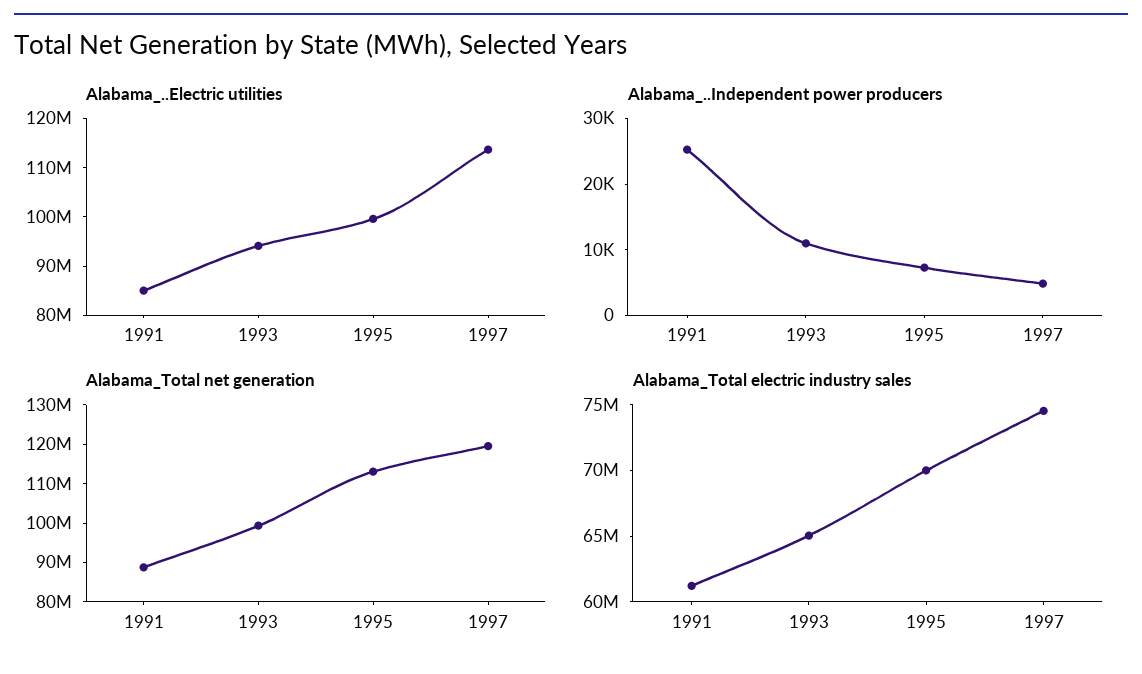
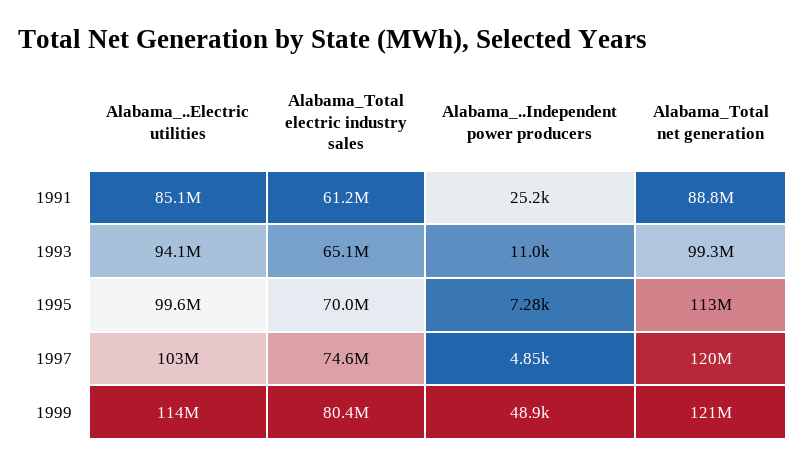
Alabama_..Electric utilities, 1997: 114000000 -> 103000000
Alabama_..Electric utilities, 1999: none -> 114000000
Alabama_Total electric industry sales, 1999: none -> 80400000
Alabama_..Independent power producers, 1999: none -> 48900
Alabama_Total net generation, 1999: none -> 121000000

